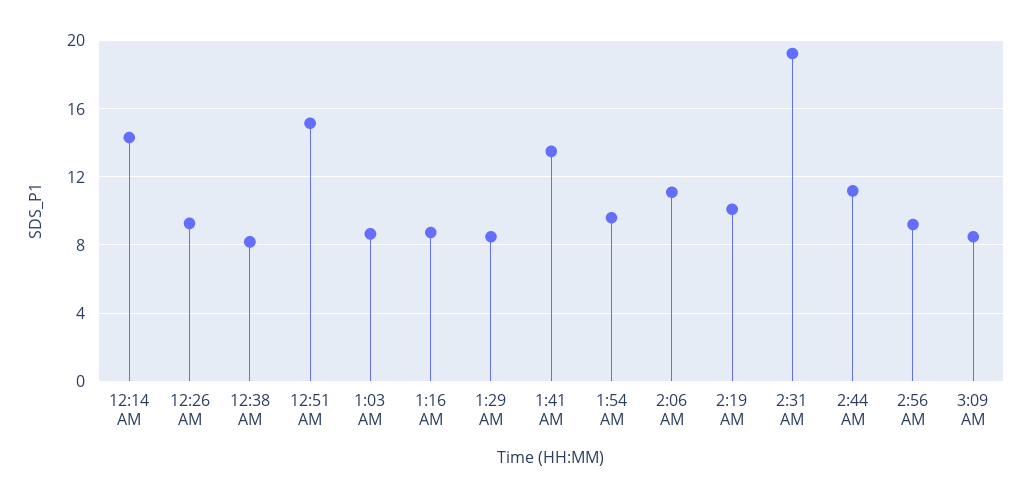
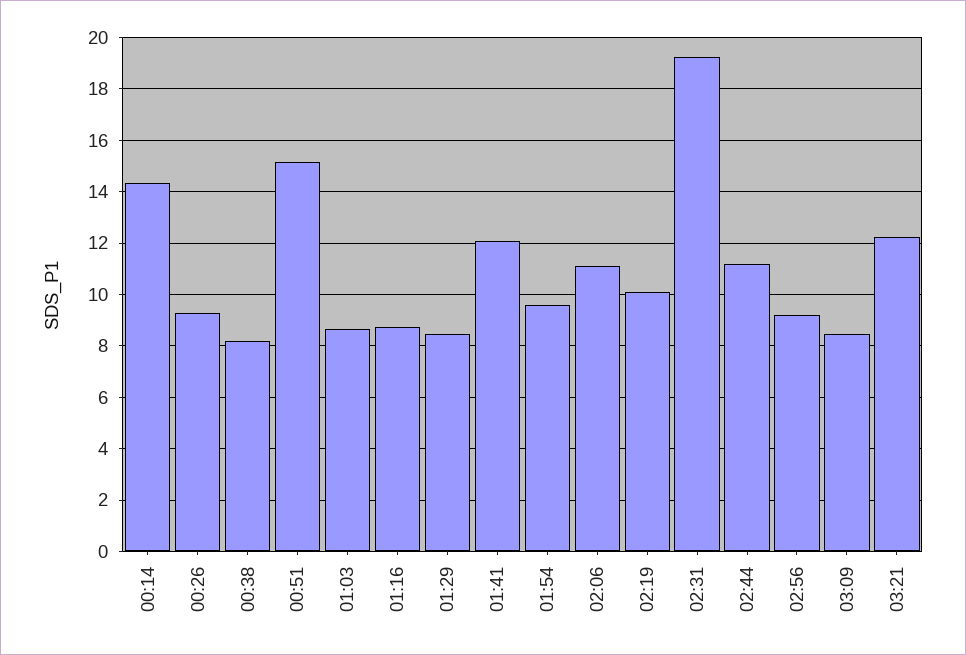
1:41 AM: 13.5 -> 12
03:21: none -> 12.25

